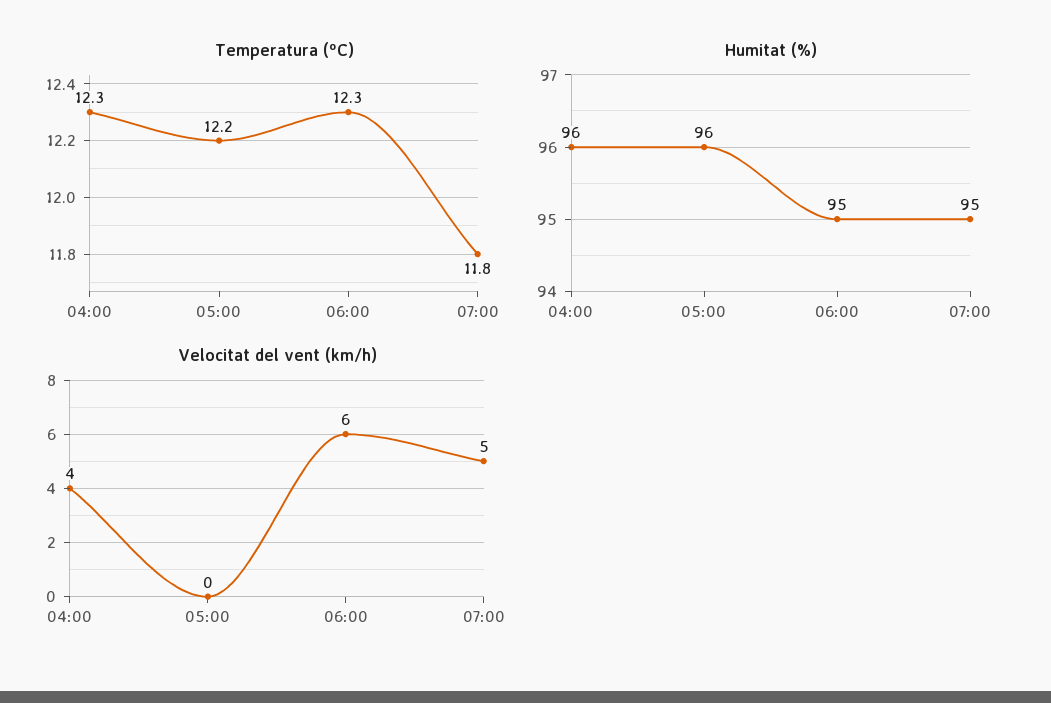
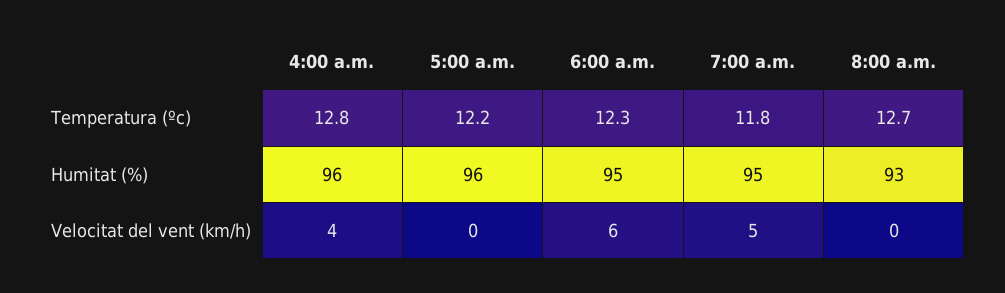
Temperatura (ºC), 04:00: 12.3 -> 12.8
Temperatura (ºC), 8:00 a.m.: none -> 12.7
Humitat (%), 8:00 a.m.: none -> 93
Velocitat del vent (km/h), 8:00 a.m.: none -> 0

